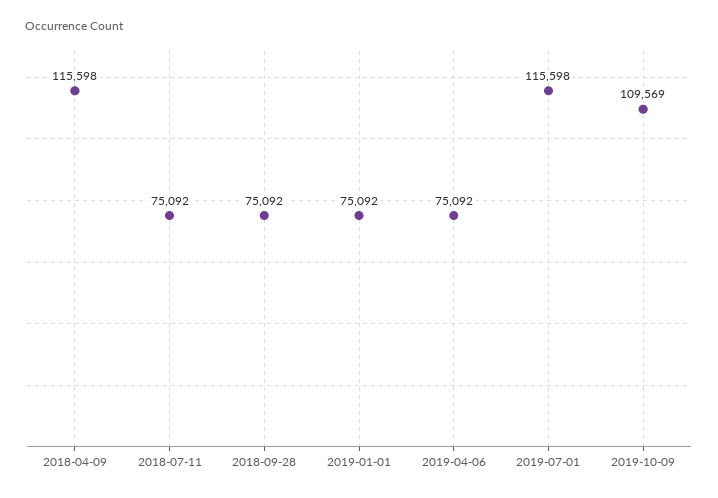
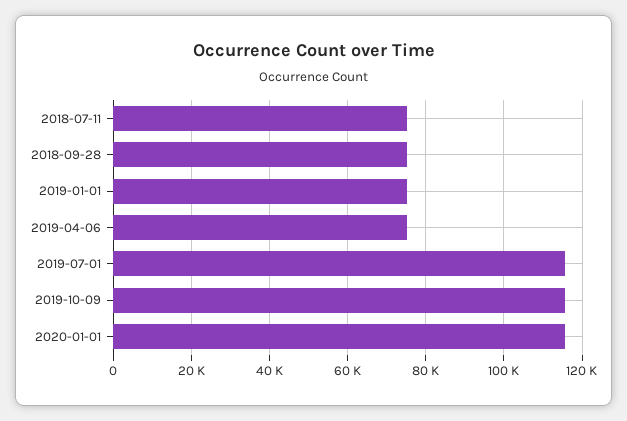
2018-04-09: 115598 -> none
2019-10-09: 109569 -> 116000
2020-01-01: none -> 116000

